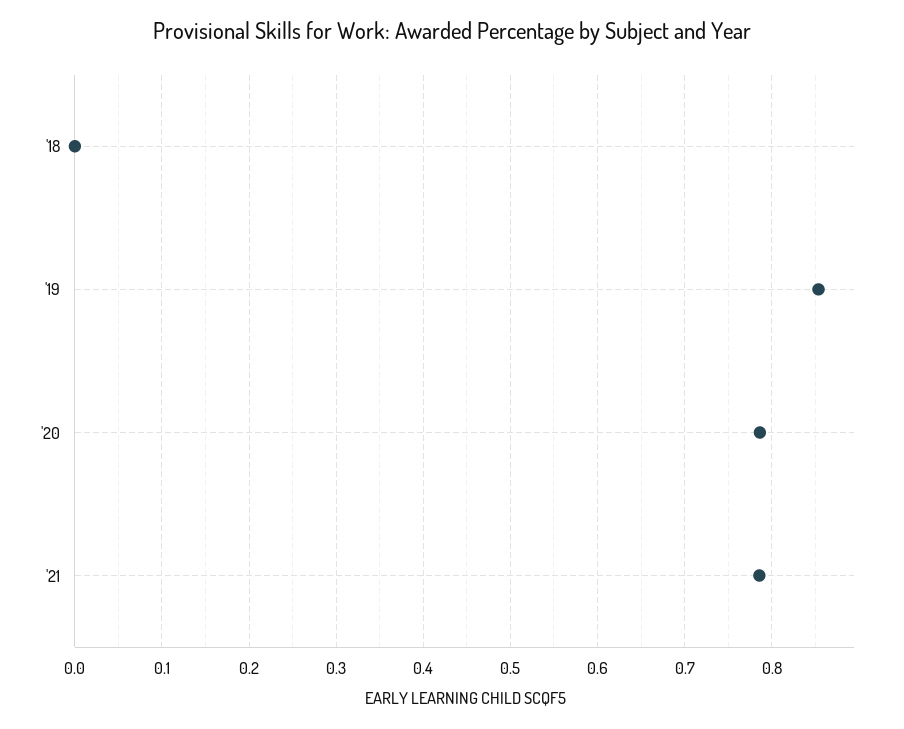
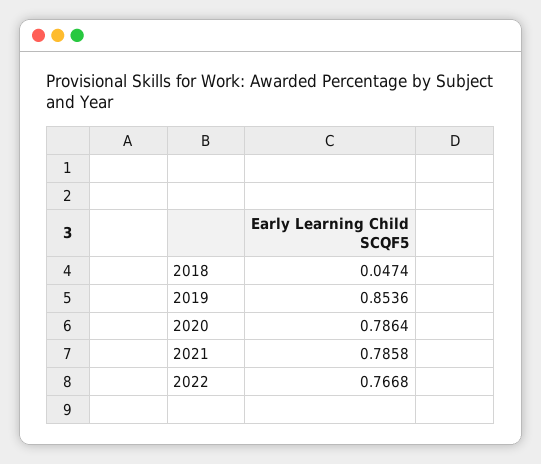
'18: 0 -> 0.0474
2022: none -> 0.7668

